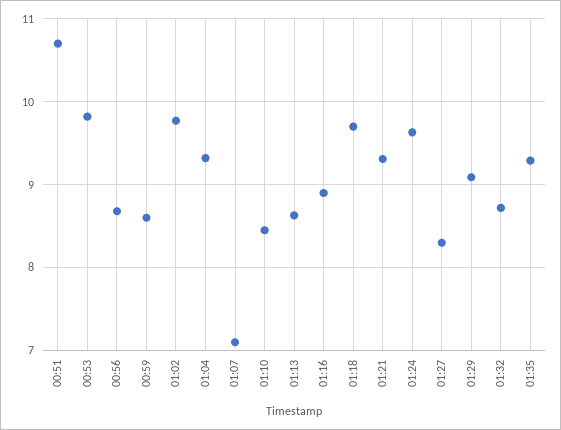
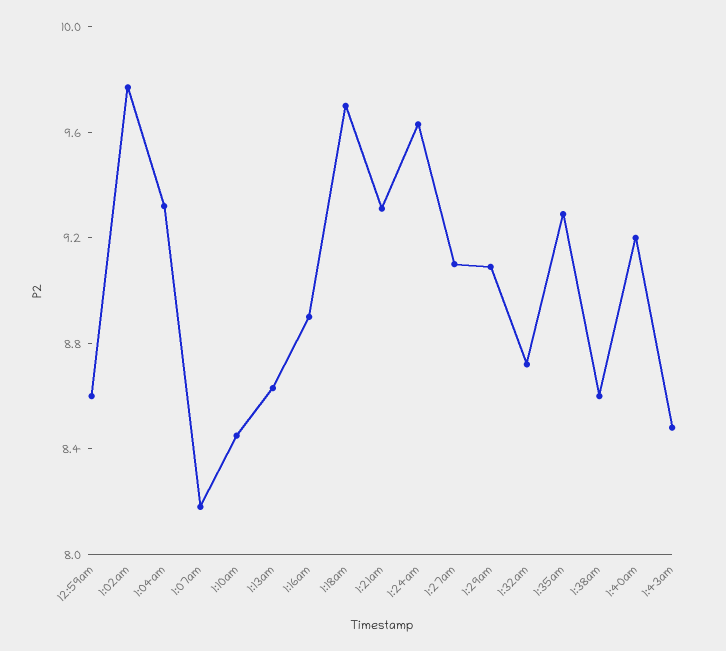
00:51: 10.7 -> none
00:53: 9.8 -> none
00:56: 8.7 -> none
01:07: 7.1 -> 8.2
01:27: 8.3 -> 9.1
1:38am: none -> 8.6
1:40am: none -> 9.2
1:43am: none -> 8.5

